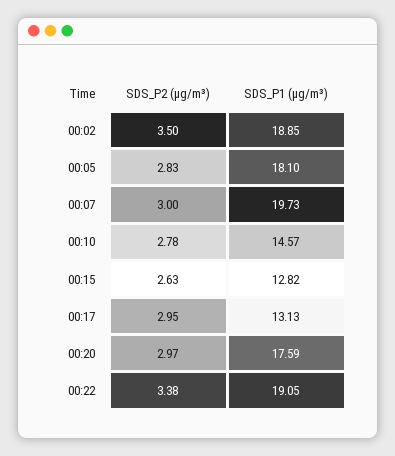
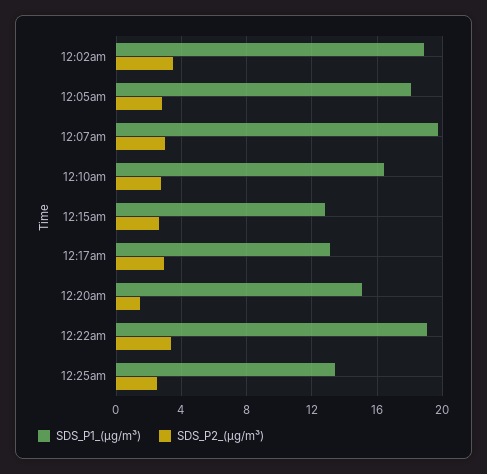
SDS_P1 (µg/m³), 00:10: 14.57 -> 16.5
SDS_P2 (µg/m³), 00:20: 2.97 -> 1.5
SDS_P1 (µg/m³), 00:20: 17.59 -> 15
SDS_P1 (µg/m³), 12:25am: none -> 13.5
SDS_P2 (µg/m³), 12:25am: none -> 2.5

